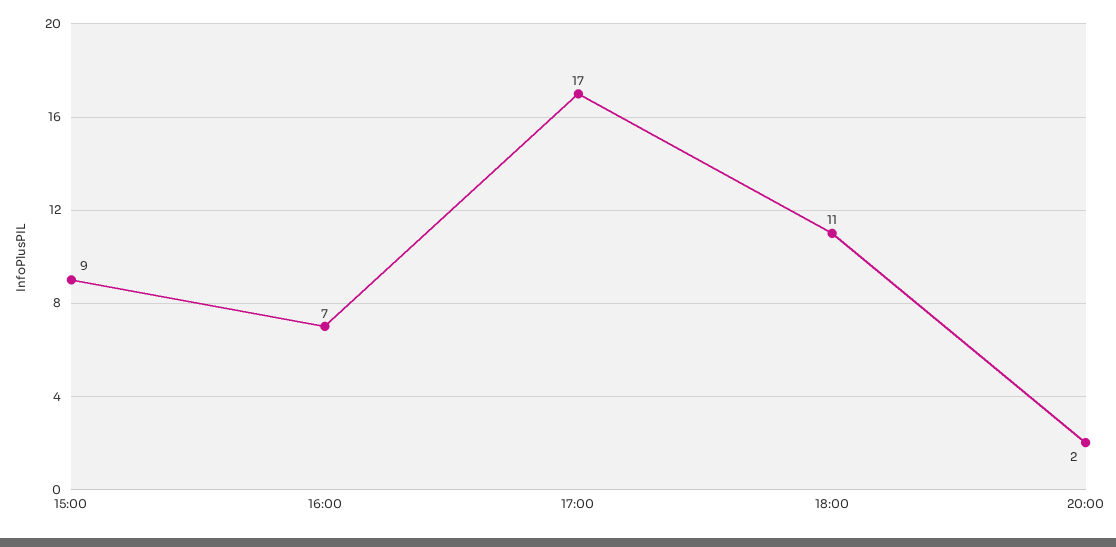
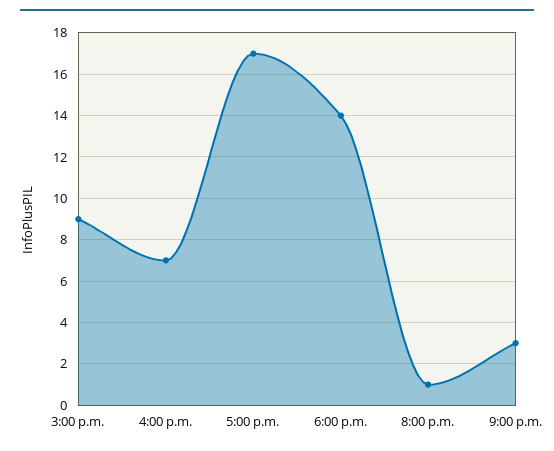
18:00: 11 -> 14
20:00: 2 -> 1
9:00 p.m.: none -> 3

